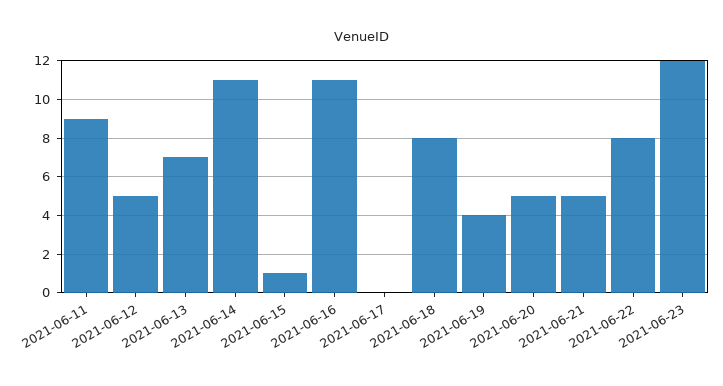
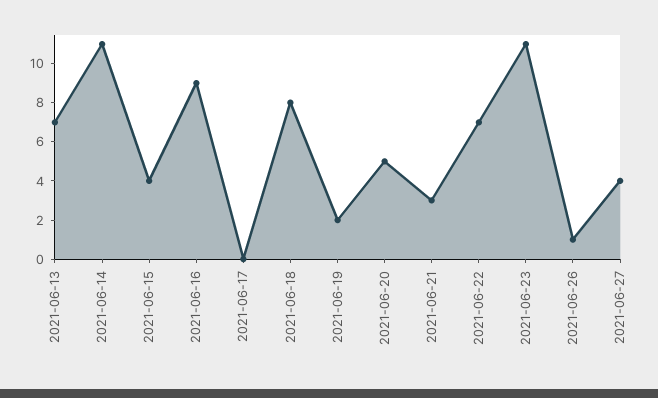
2021-06-11: 9 -> none
2021-06-12: 5 -> none
2021-06-15: 1 -> 4
2021-06-16: 11 -> 9
2021-06-19: 4 -> 2
2021-06-21: 5 -> 3
2021-06-22: 8 -> 7
2021-06-23: 12 -> 11
2021-06-26: none -> 1
2021-06-27: none -> 4

